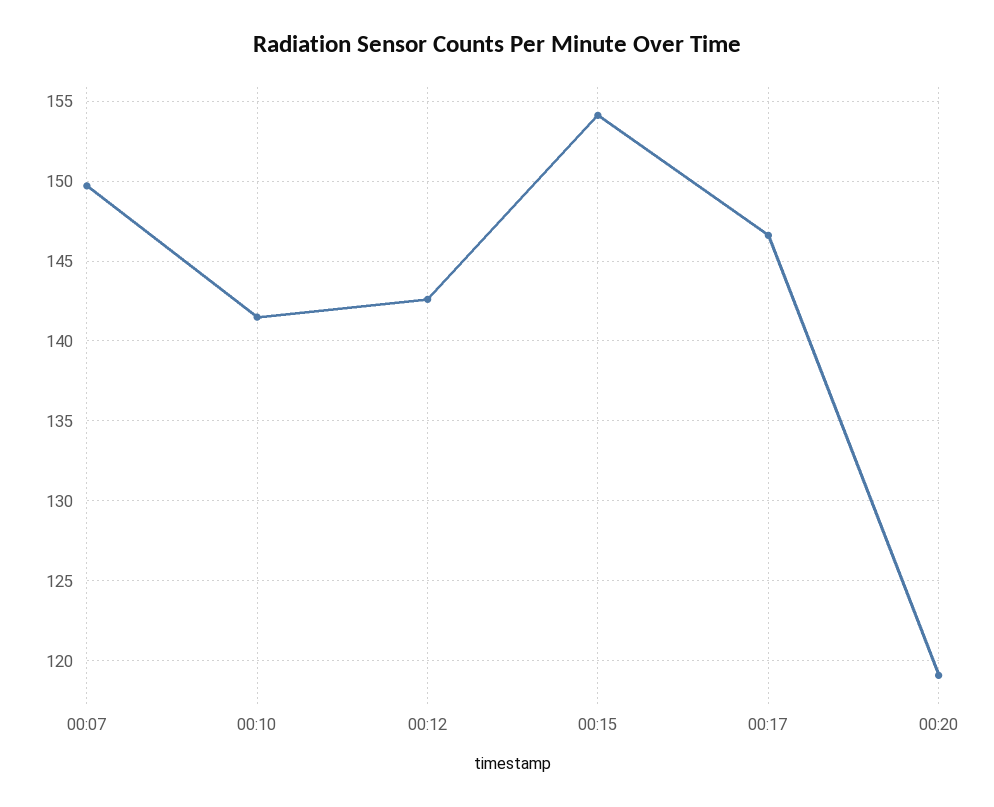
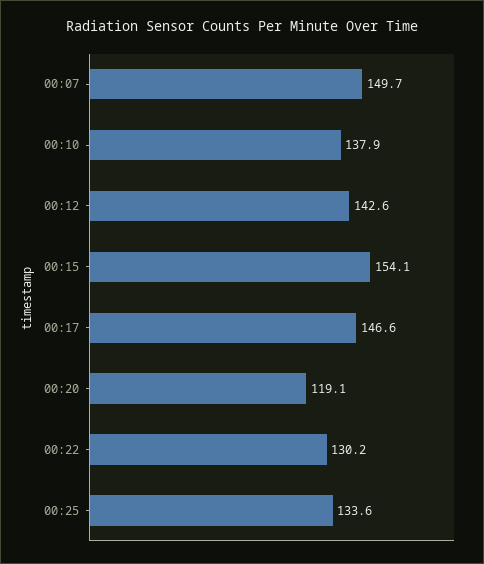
00:10: 141.5 -> 137.9
00:22: none -> 130.2
00:25: none -> 133.6

